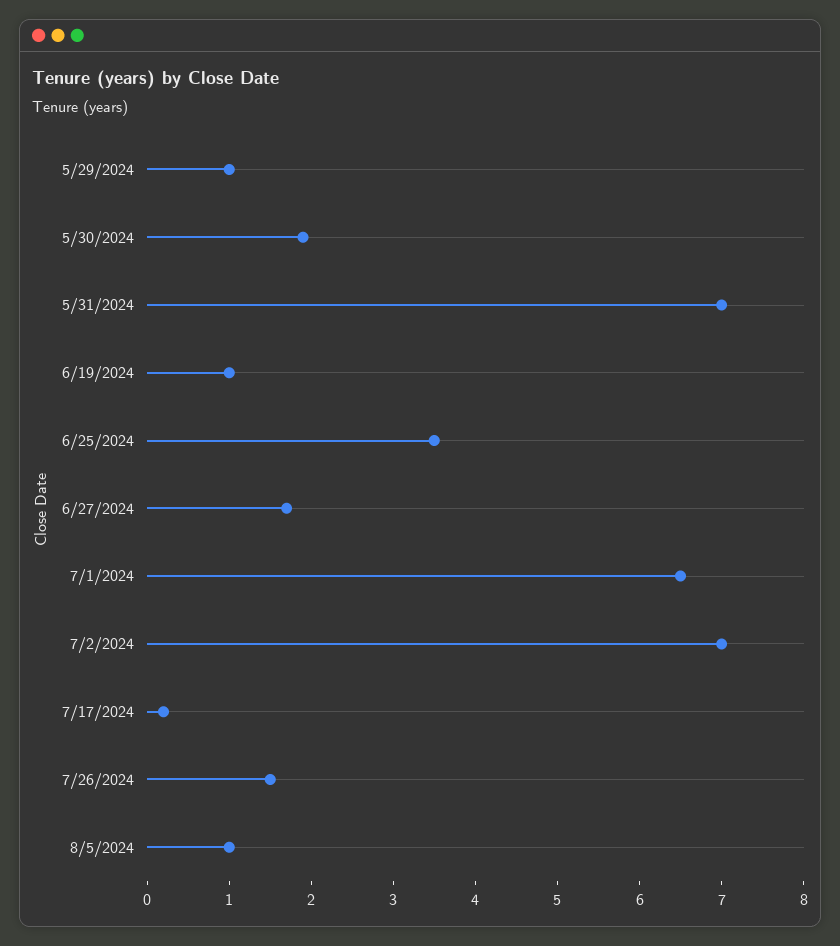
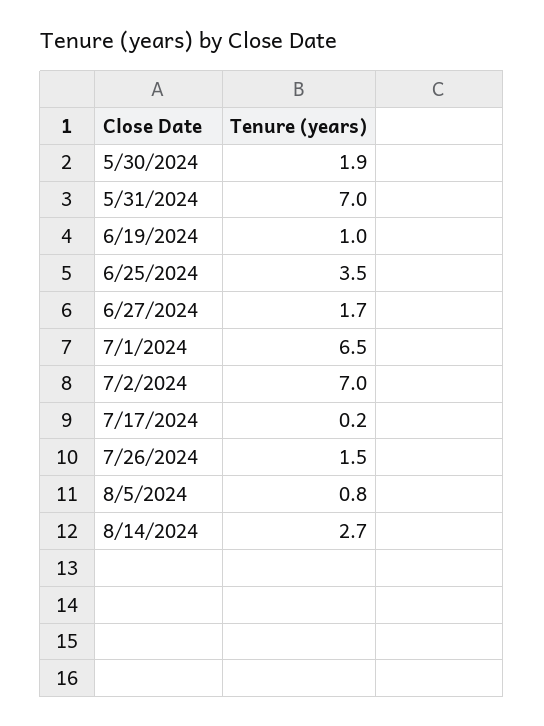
5/29/2024: 1 -> none
8/5/2024: 1 -> 0.8
8/14/2024: none -> 2.7

